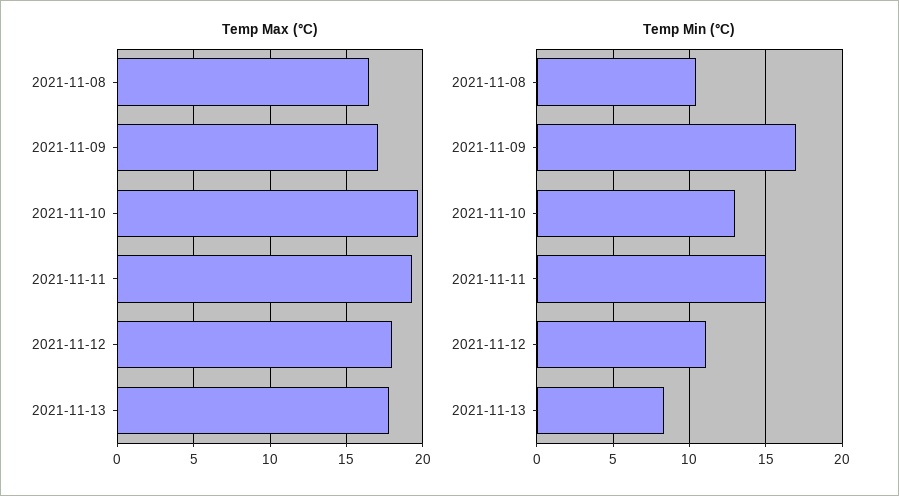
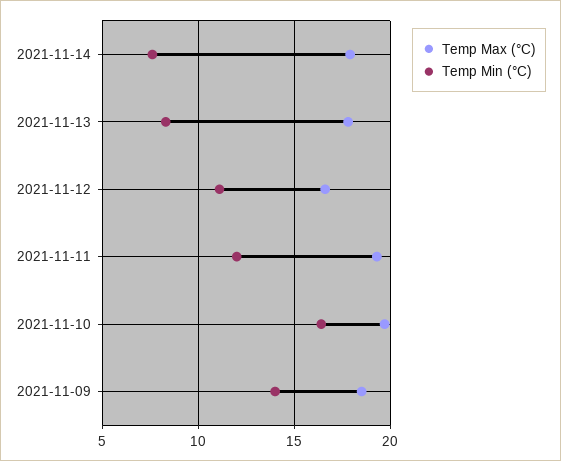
Temp Max (°C), 2021-11-08: 16.5 -> none
Temp Max (°C), 2021-11-09: 17 -> 18.5
Temp Max (°C), 2021-11-12: 18 -> 16.5
Temp Min (°C), 2021-11-08: 10.5 -> none
Temp Min (°C), 2021-11-09: 17 -> 14
Temp Min (°C), 2021-11-10: 13 -> 16.5
Temp Min (°C), 2021-11-11: 15 -> 12
Temp Max (°C), 2021-11-14: none -> 18
Temp Min (°C), 2021-11-14: none -> 7.5

